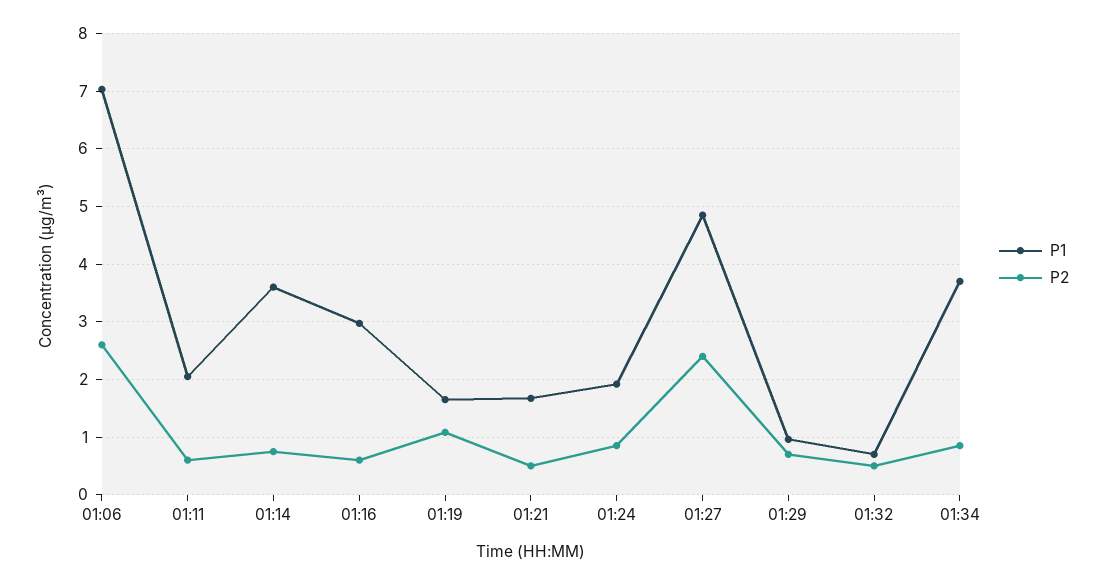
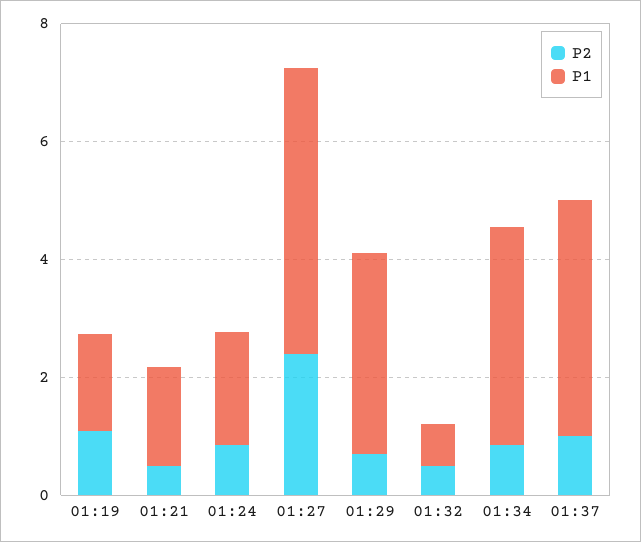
P1, 01:06: 7 -> none
P2, 01:06: 2.6 -> none
P1, 01:11: 2 -> none
P2, 01:11: 0.6 -> none
P1, 01:14: 3.6 -> none
P2, 01:14: 0.8 -> none
P1, 01:16: 3 -> none
P2, 01:16: 0.6 -> none
P1, 01:29: 1 -> 3.5
P2, 01:37: none -> 1
P1, 01:37: none -> 4

